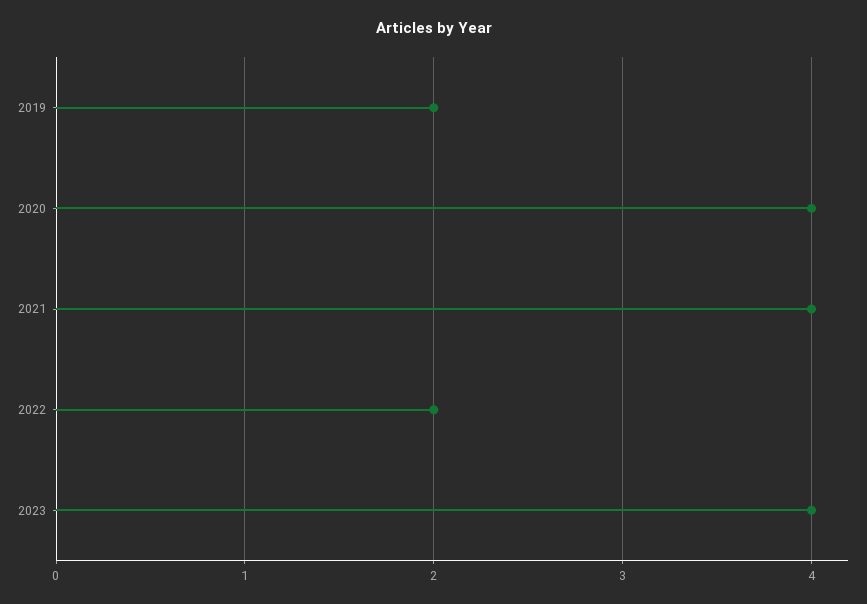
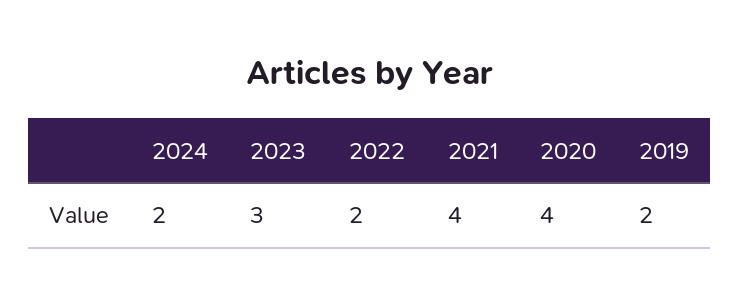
2023: 4 -> 3
2024: none -> 2

